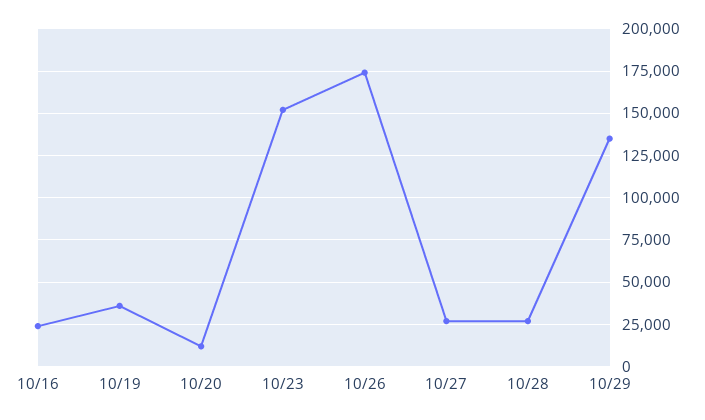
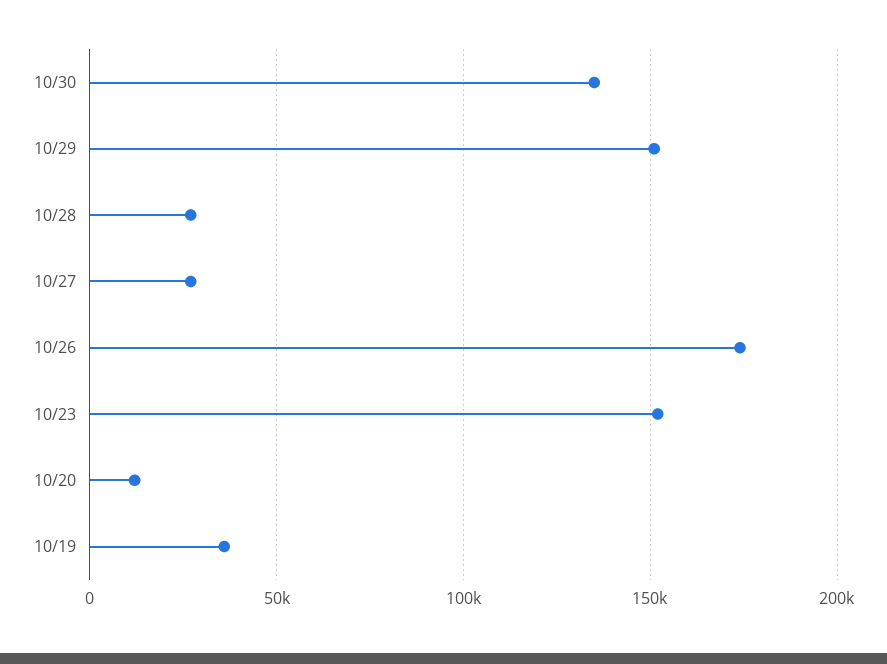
10/16: 25000 -> none
10/29: 135000 -> 150000
10/30: none -> 135000

